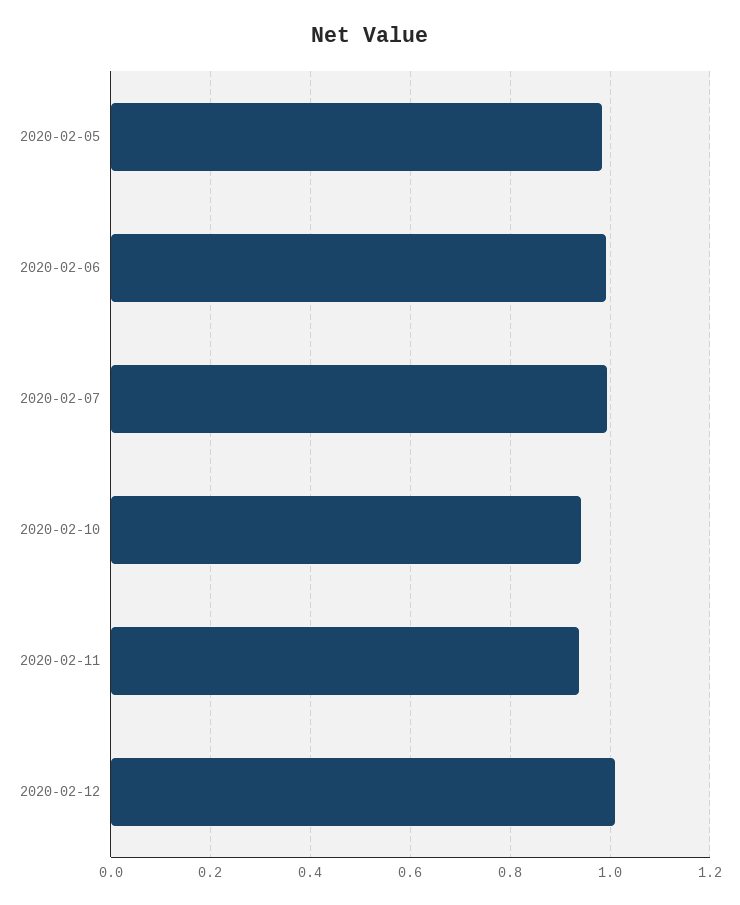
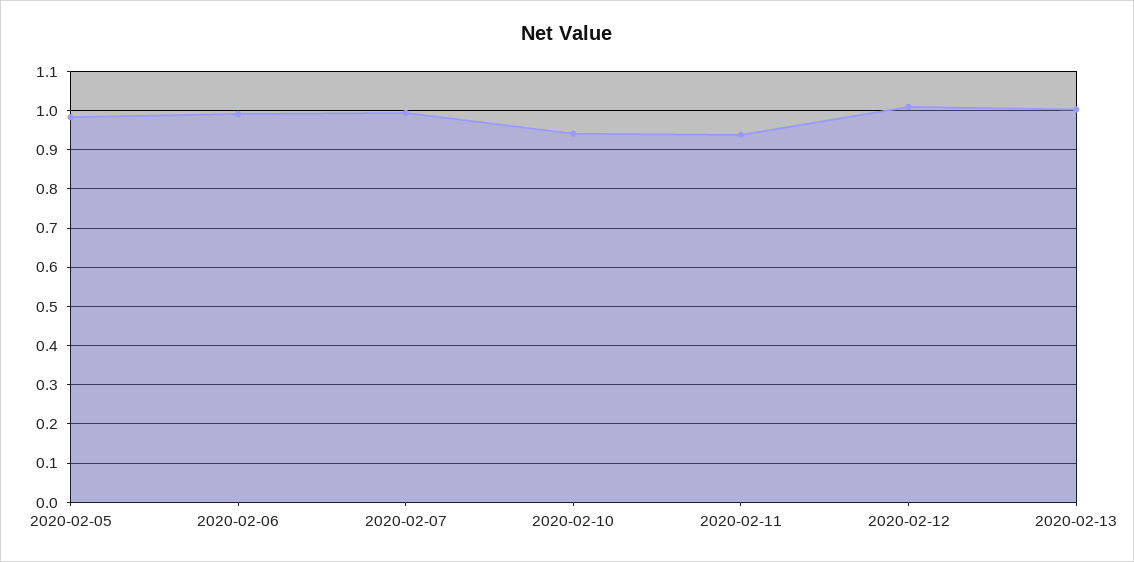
2020-02-13: none -> 1

